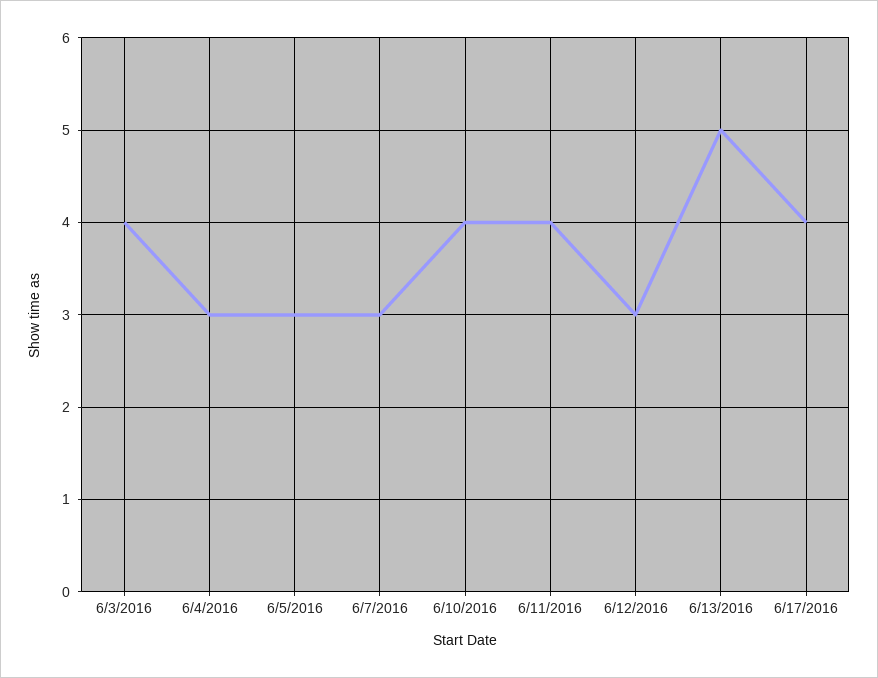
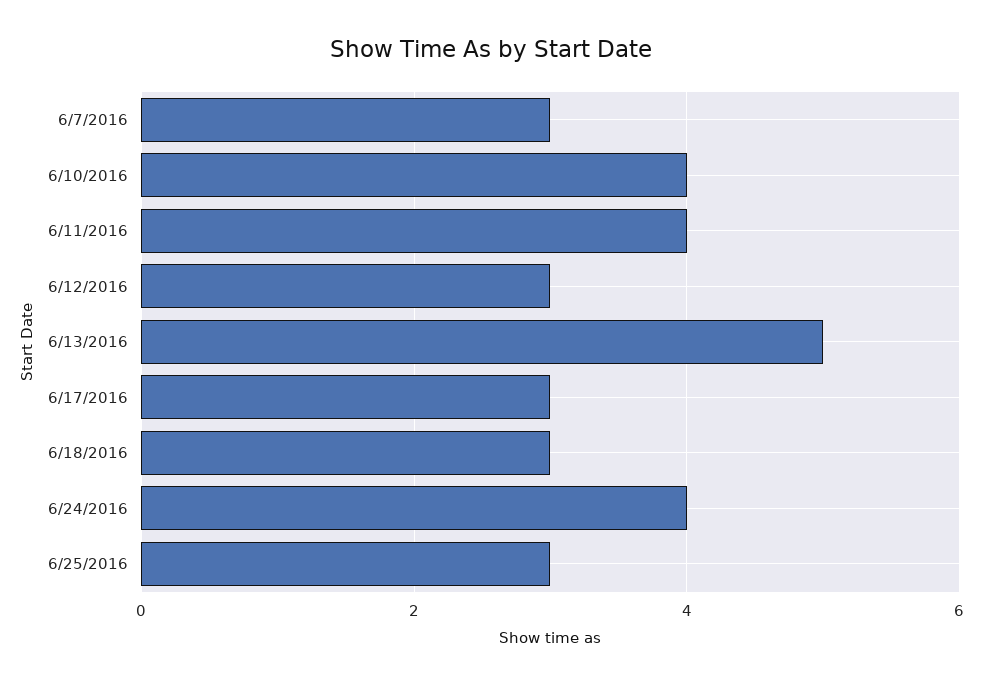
6/3/2016: 4 -> none
6/4/2016: 3 -> none
6/5/2016: 3 -> none
6/17/2016: 4 -> 3
6/18/2016: none -> 3
6/24/2016: none -> 4
6/25/2016: none -> 3

